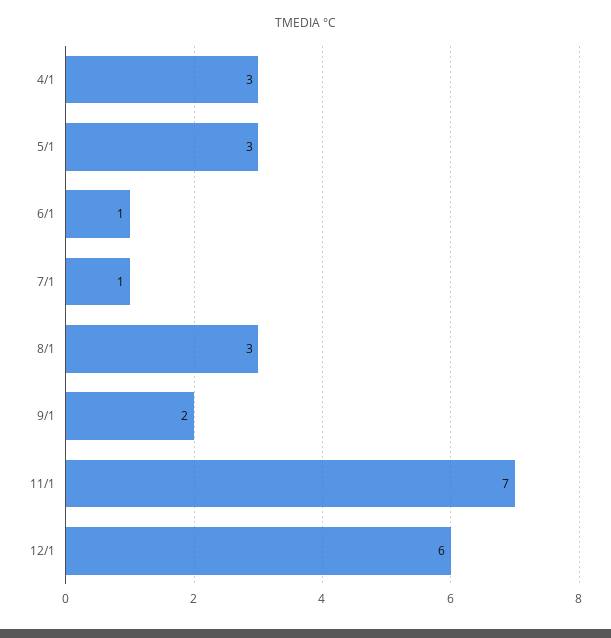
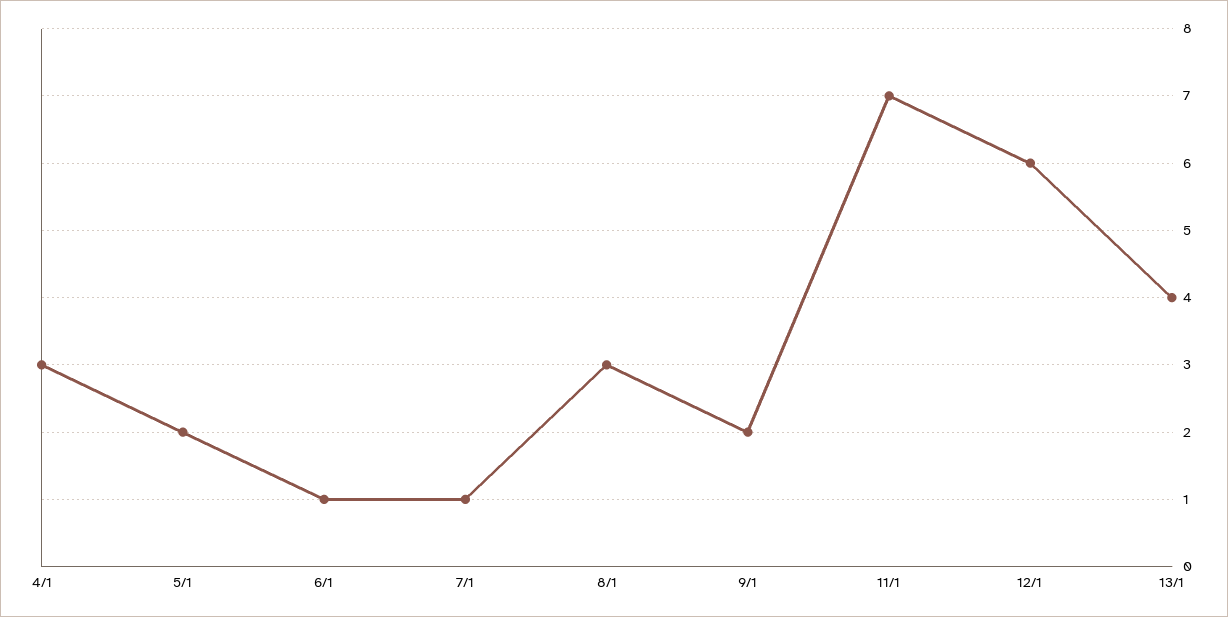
5/1: 3 -> 2
13/1: none -> 4

